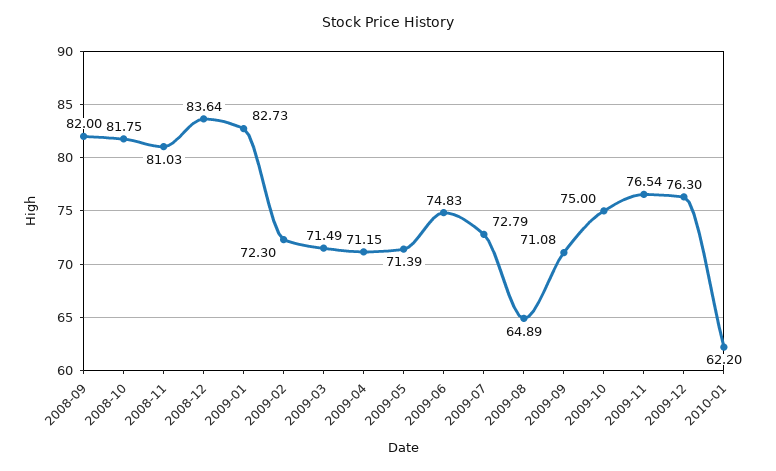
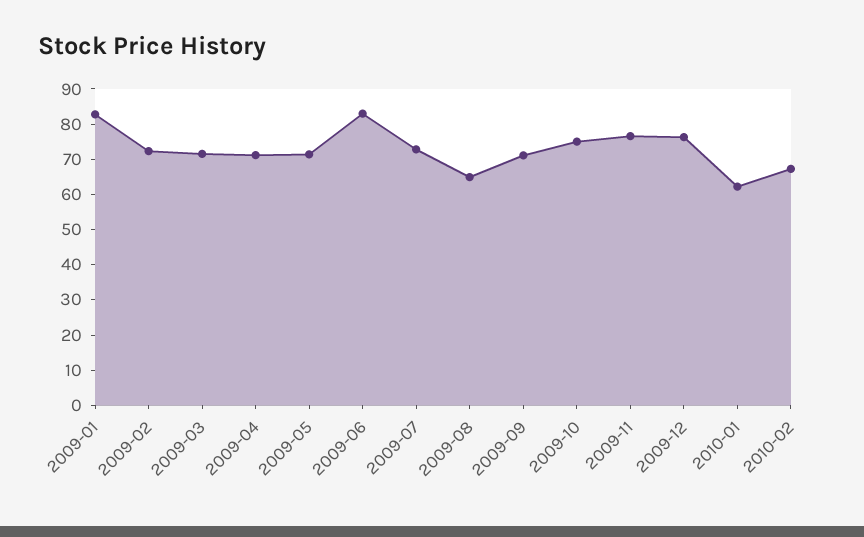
2008-09: 82 -> none
2008-10: 81.75 -> none
2008-11: 81.03 -> none
2008-12: 83.64 -> none
2009-06: 74.83 -> 82.5
2010-02: none -> 67.5

